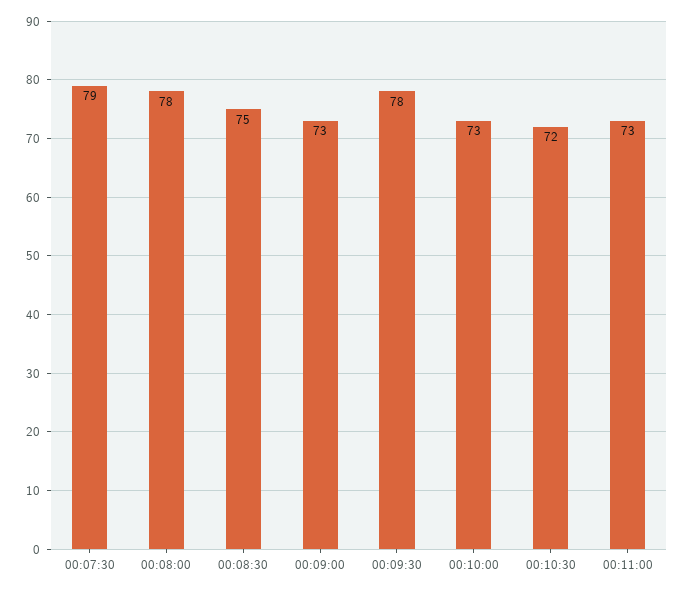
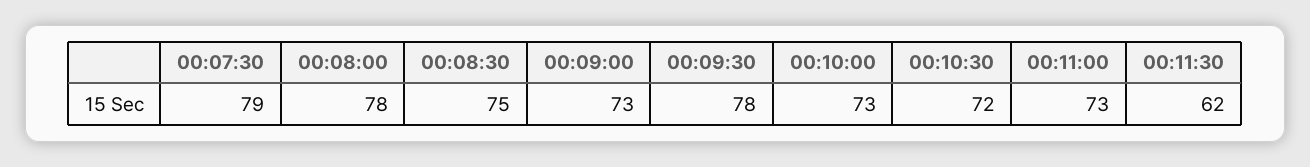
00:11:30: none -> 62

